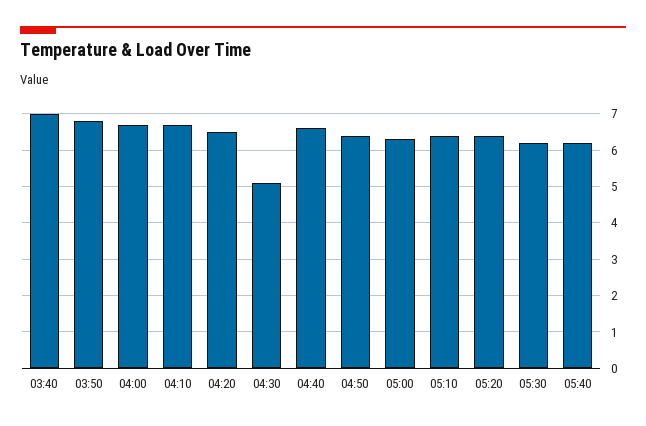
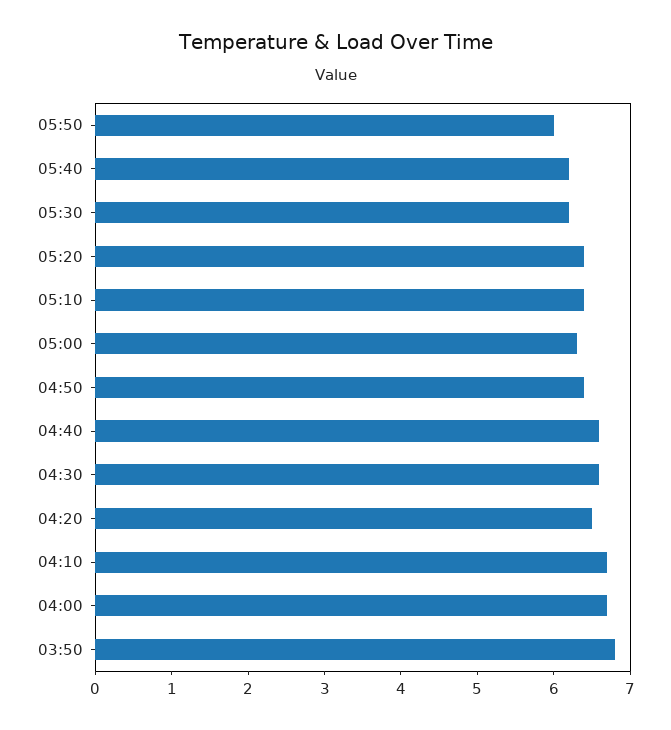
03:40: 7 -> none
04:30: 5 -> 6.5
05:50: none -> 6

